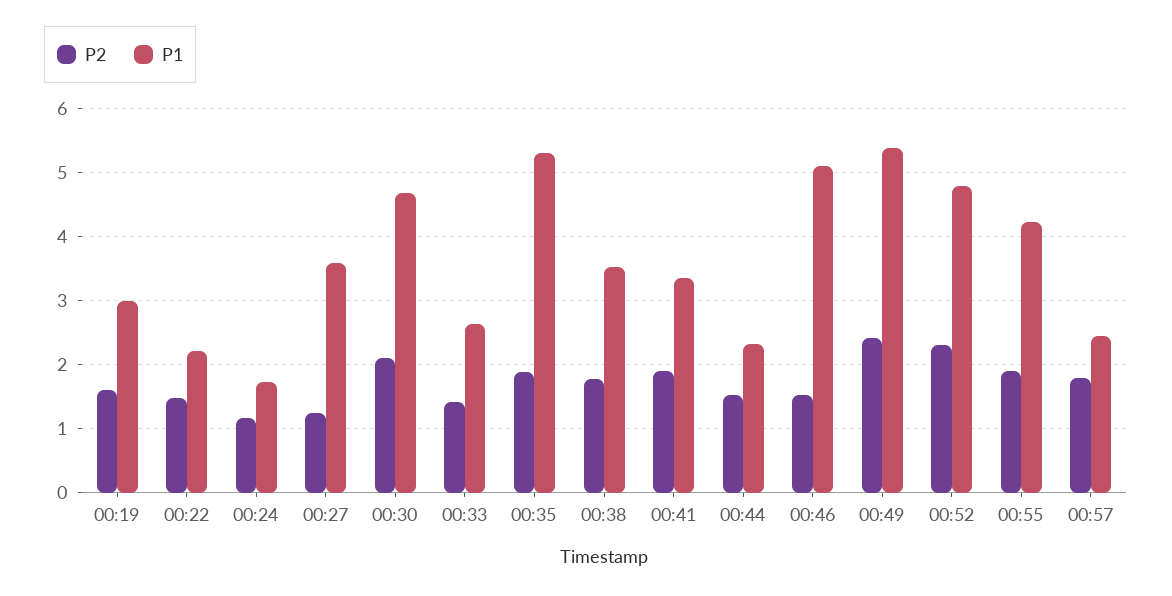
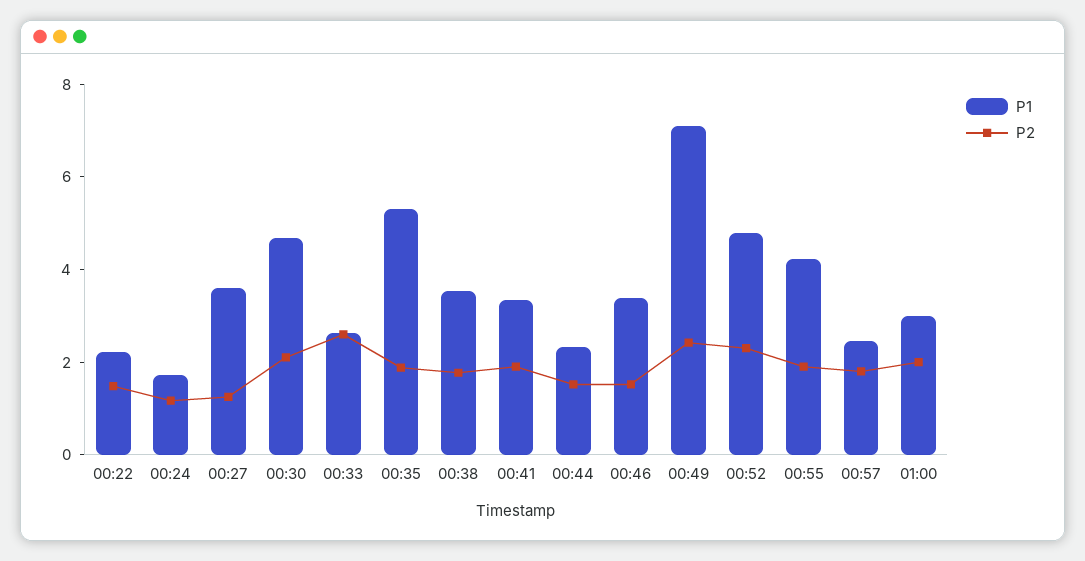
P2, 00:19: 1.6 -> none
P1, 00:19: 3 -> none
P2, 00:33: 1.4 -> 2.5
P1, 00:46: 5.1 -> 3.5
P1, 00:49: 5.4 -> 7
P1, 01:00: none -> 3
P2, 01:00: none -> 2

